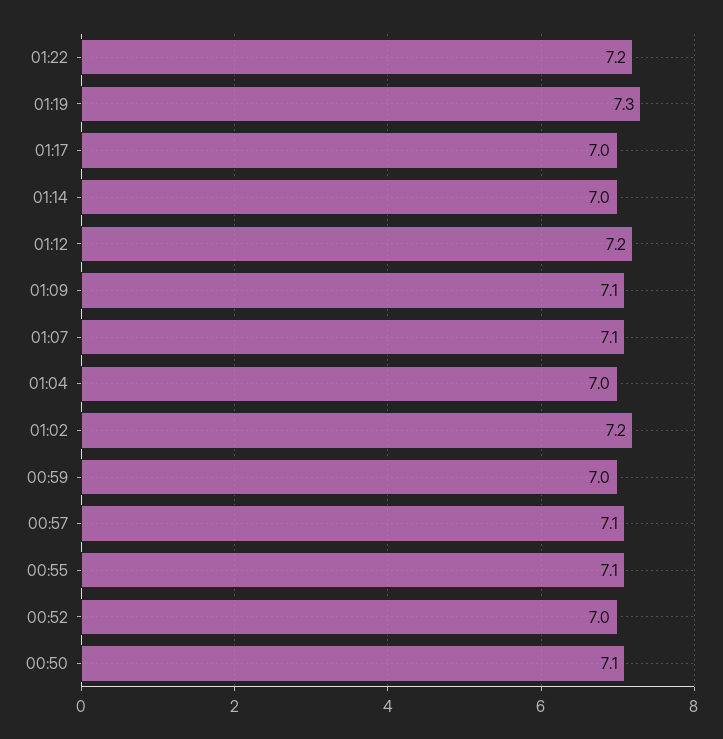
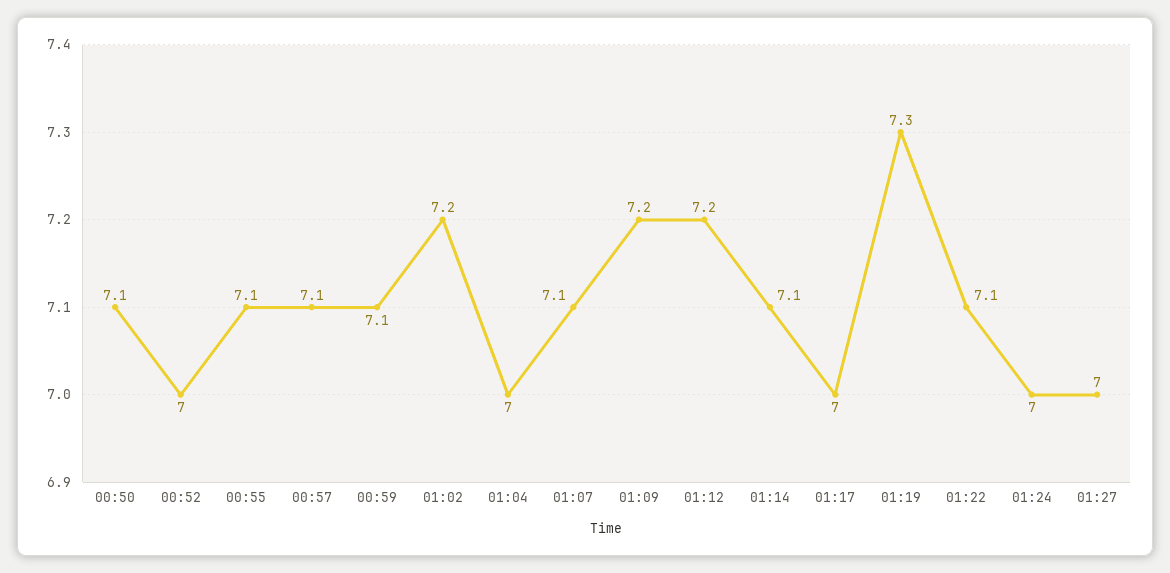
01:22: 7.2 -> 7.1
01:14: 7 -> 7.1
01:09: 7.1 -> 7.2
00:59: 7 -> 7.1
01:24: none -> 7
01:27: none -> 7

